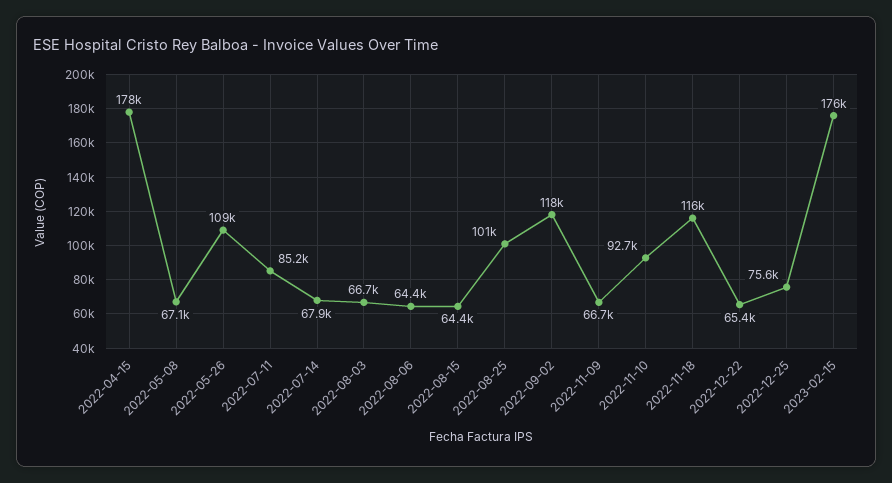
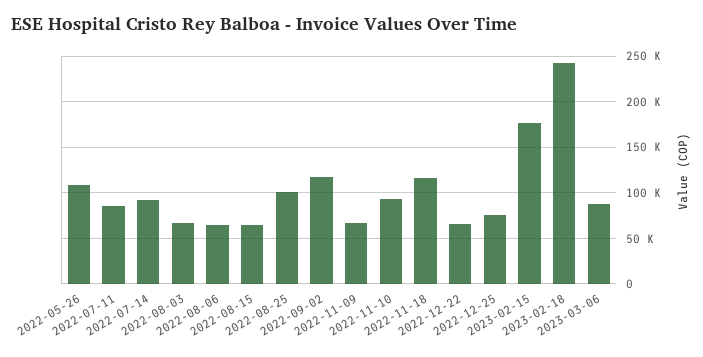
2022-04-15: 178000 -> none
2022-05-08: 67100 -> none
2022-07-14: 67900 -> 90000
2023-02-18: none -> 240000
2023-03-06: none -> 90000

